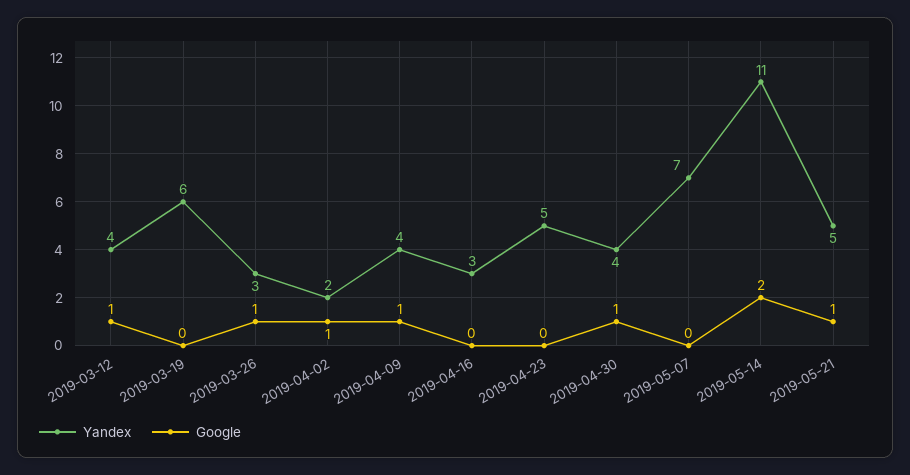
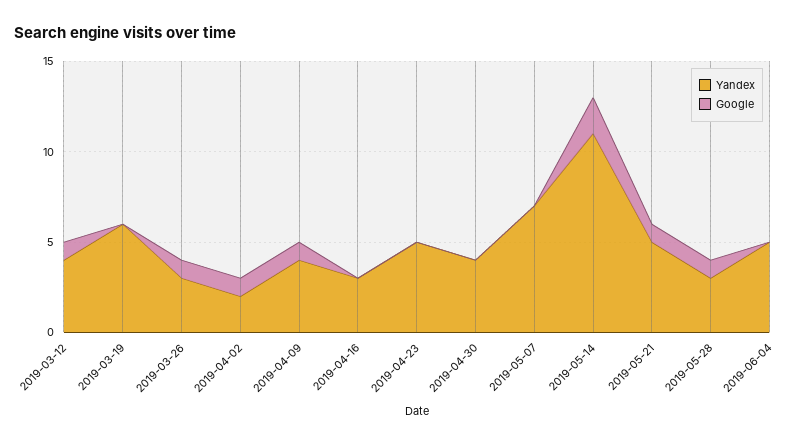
Google, 2019-04-30: 1 -> 0
Yandex, 2019-05-28: none -> 3
Google, 2019-05-28: none -> 1
Yandex, 2019-06-04: none -> 5
Google, 2019-06-04: none -> 0

